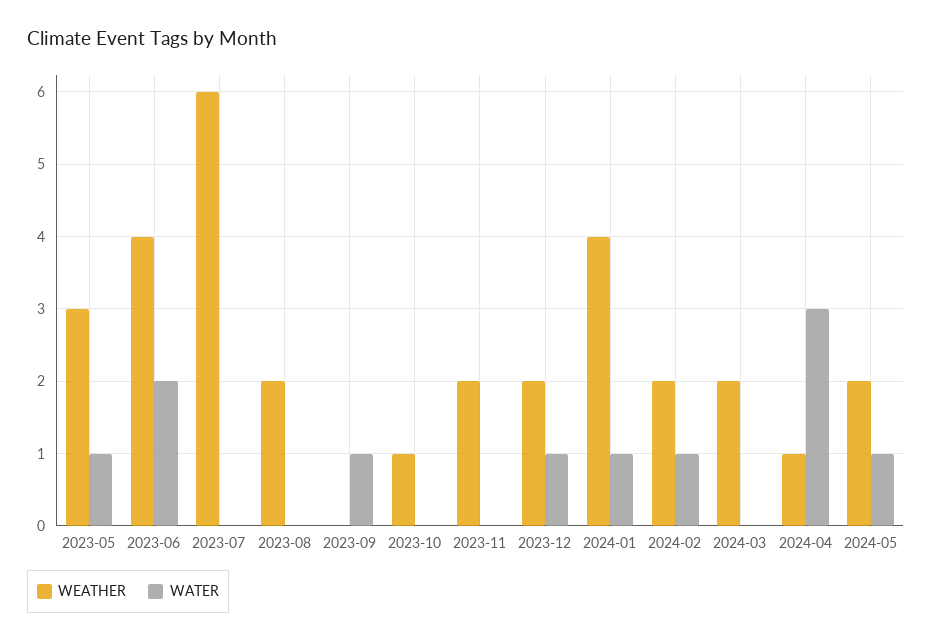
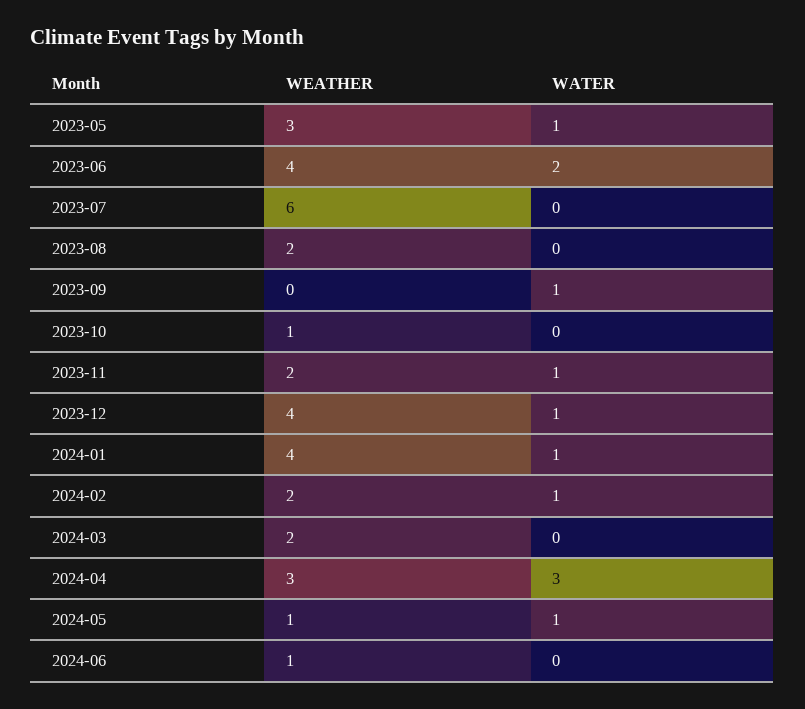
WATER, 2023-11: 0 -> 1
WEATHER, 2023-12: 2 -> 4
WEATHER, 2024-04: 1 -> 3
WEATHER, 2024-05: 2 -> 1
WEATHER, 2024-06: none -> 1
WATER, 2024-06: none -> 0

